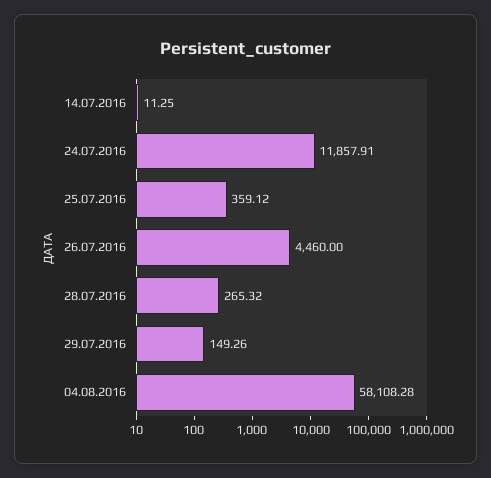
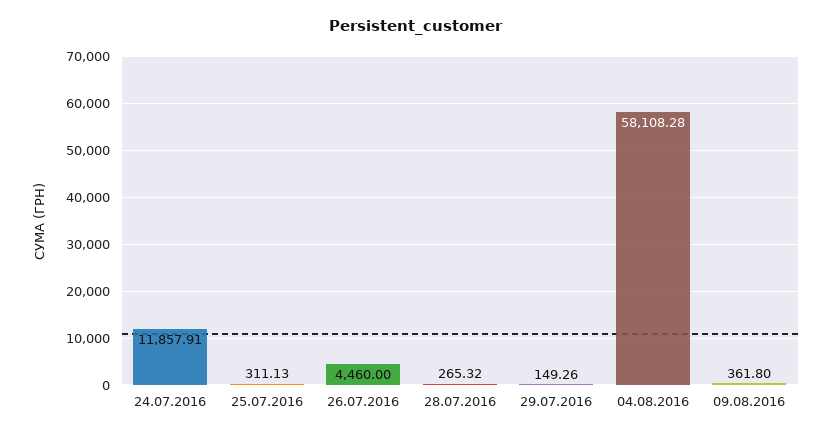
14.07.2016: 11.25 -> none
25.07.2016: 359.12 -> 311.13
09.08.2016: none -> 361.8

